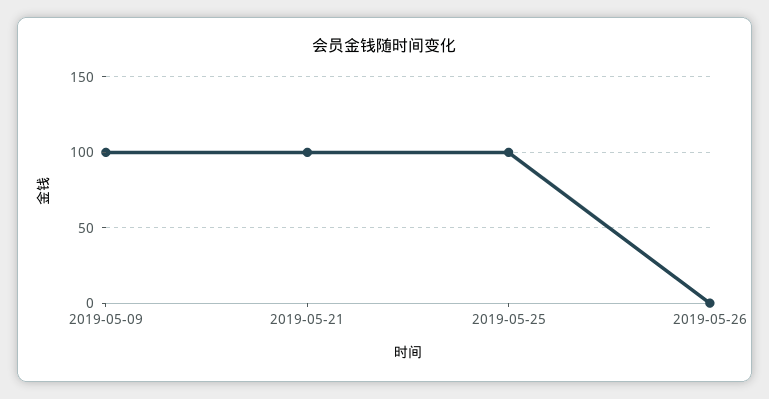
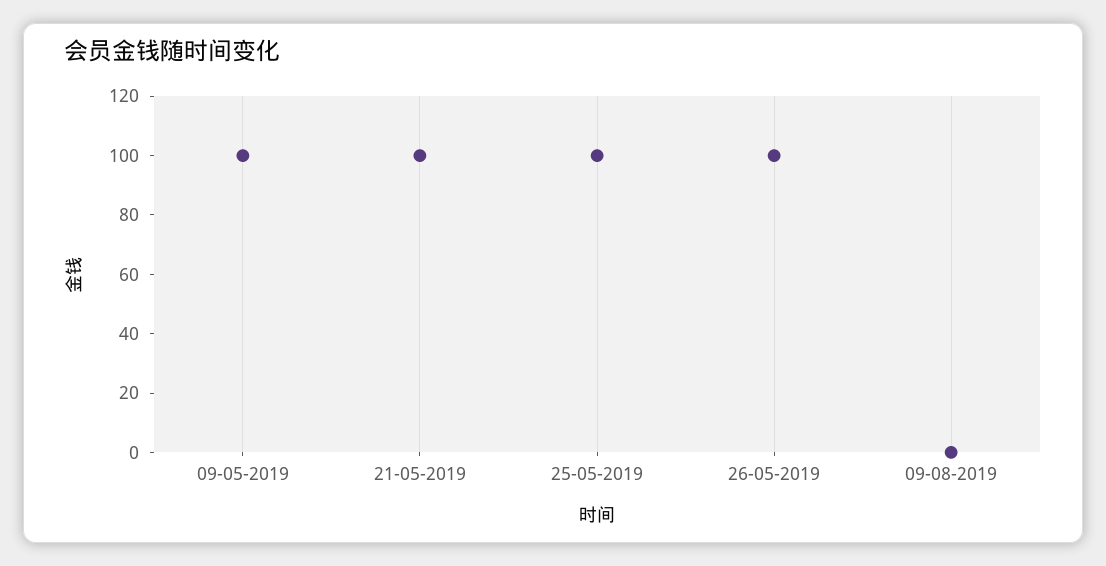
2019-05-26: 0 -> 100
09-08-2019: none -> 0

